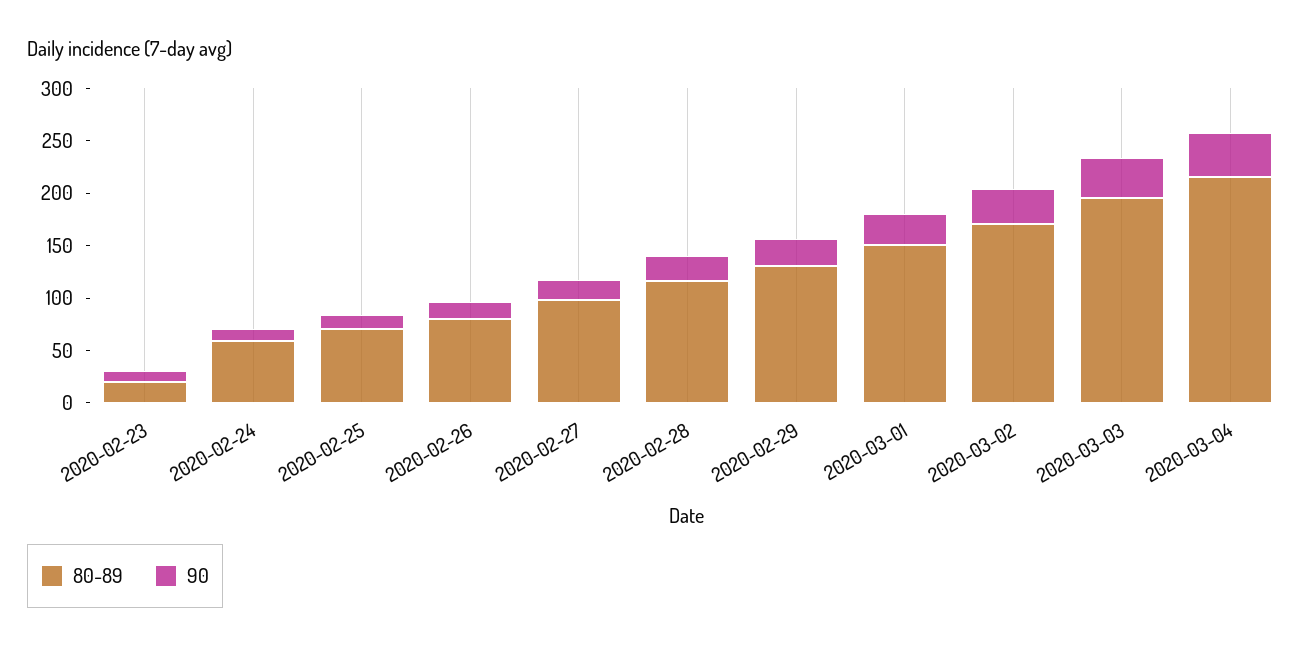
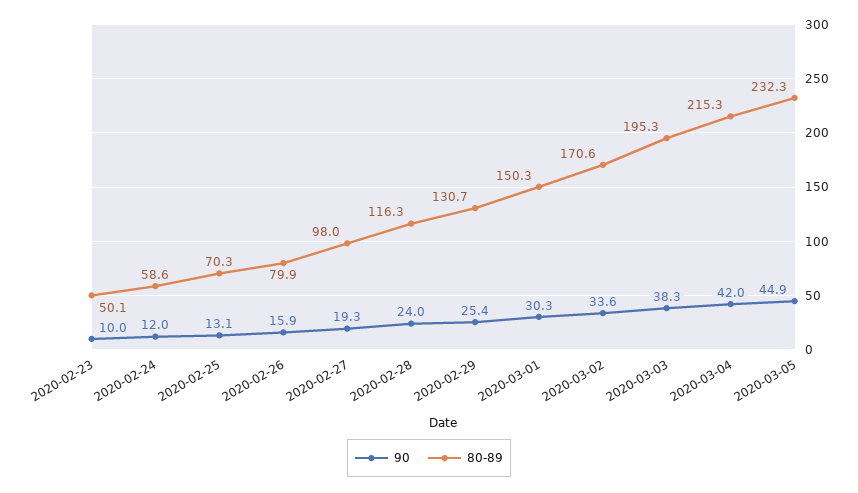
80-89, 2020-02-23: 20 -> 50.1
90, 2020-03-05: none -> 44.9
80-89, 2020-03-05: none -> 232.3

